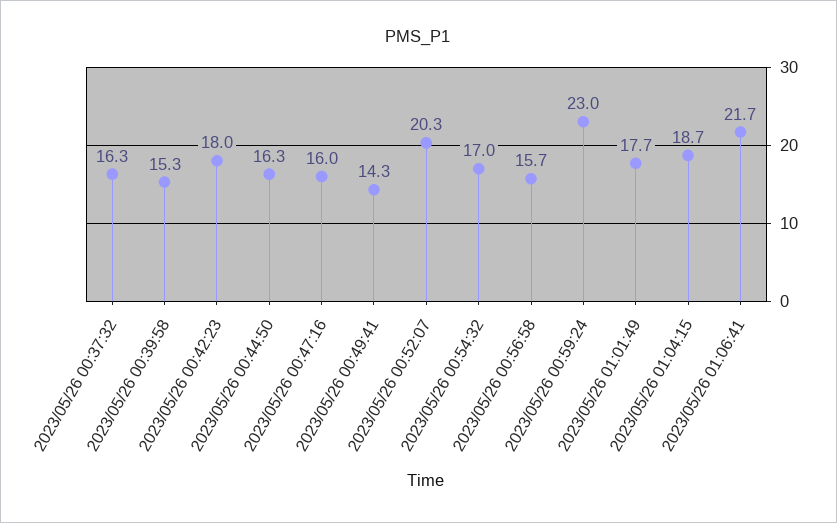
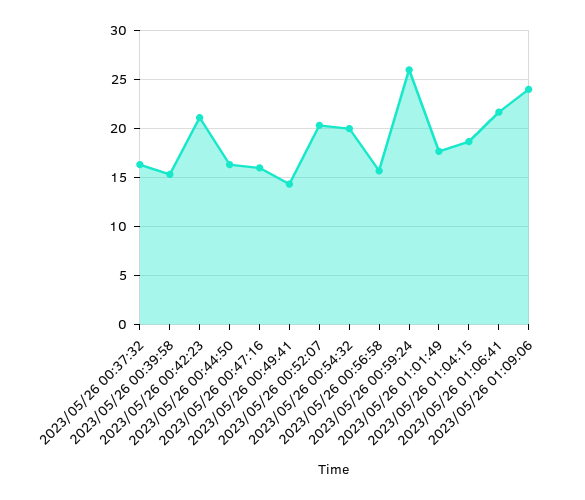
2023/05/26 00:42:23: 18 -> 21
2023/05/26 00:54:32: 17 -> 20
2023/05/26 00:59:24: 23 -> 26
2023/05/26 01:09:06: none -> 24

